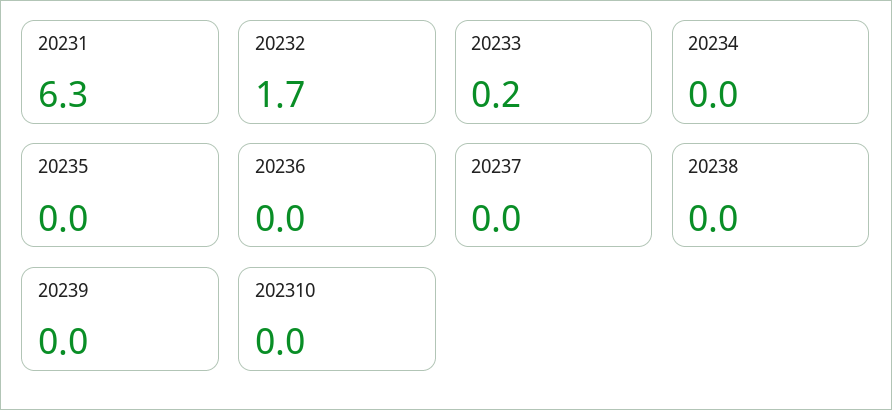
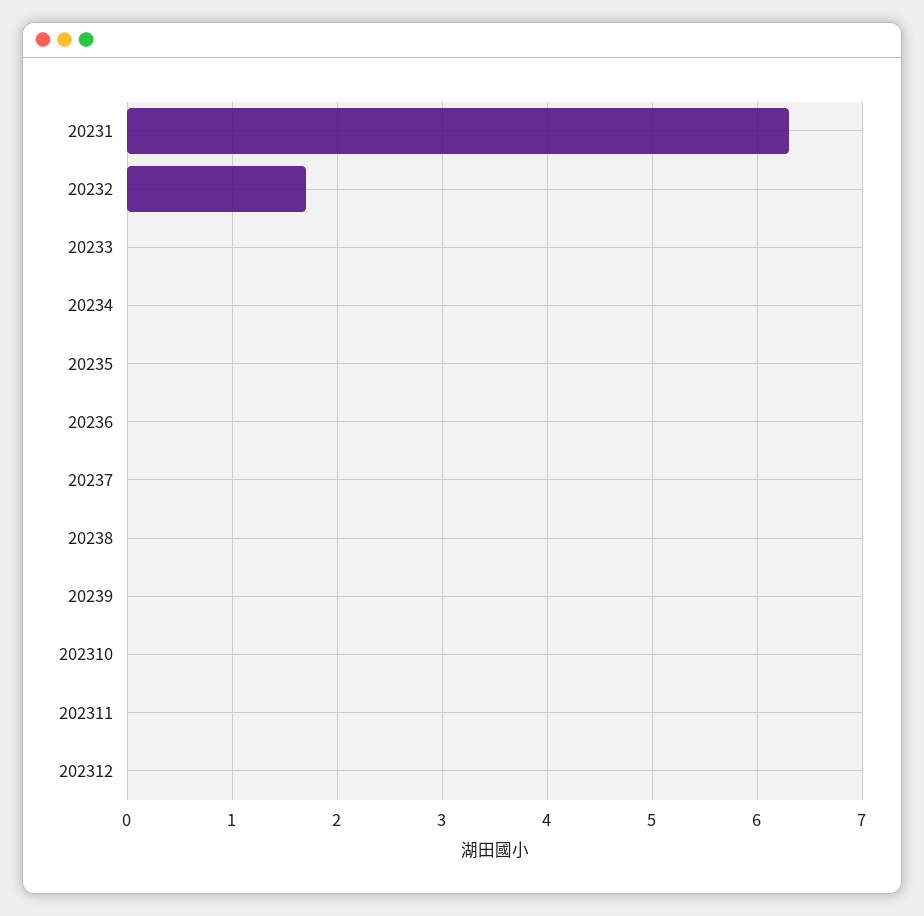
20233: 0.2 -> 0
202311: none -> 0
202312: none -> 0

